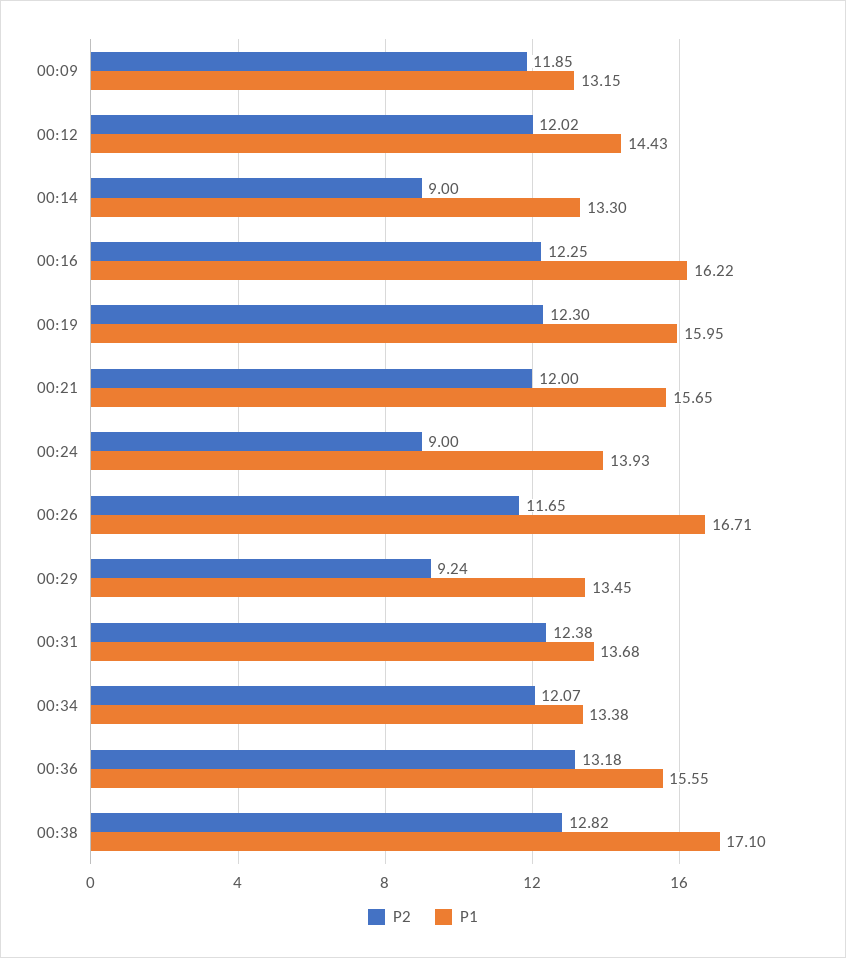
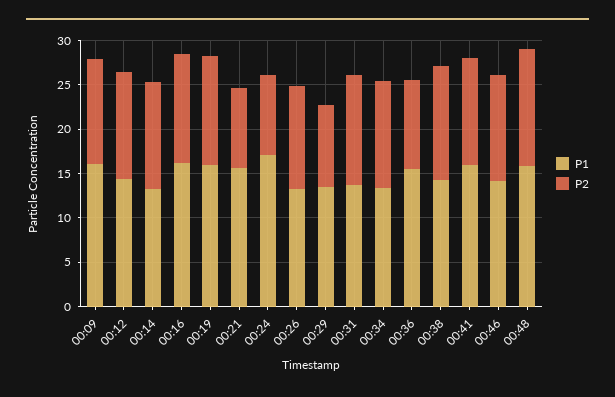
P1, 00:09: 13.15 -> 16
P2, 00:14: 9 -> 12
P2, 00:21: 12 -> 9
P1, 00:24: 13.93 -> 17
P1, 00:26: 16.71 -> 13
P2, 00:36: 13.18 -> 10
P1, 00:38: 17.1 -> 14
P1, 00:41: none -> 16
P2, 00:41: none -> 12
P1, 00:46: none -> 14
P2, 00:46: none -> 12
P1, 00:48: none -> 16
P2, 00:48: none -> 13

